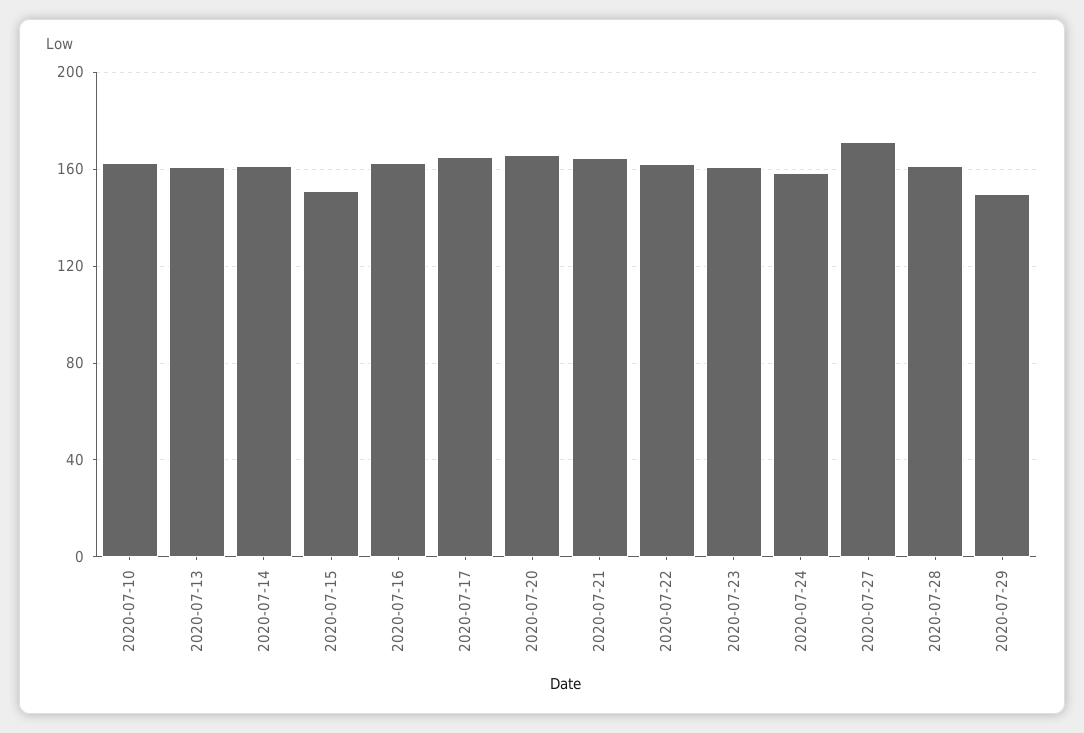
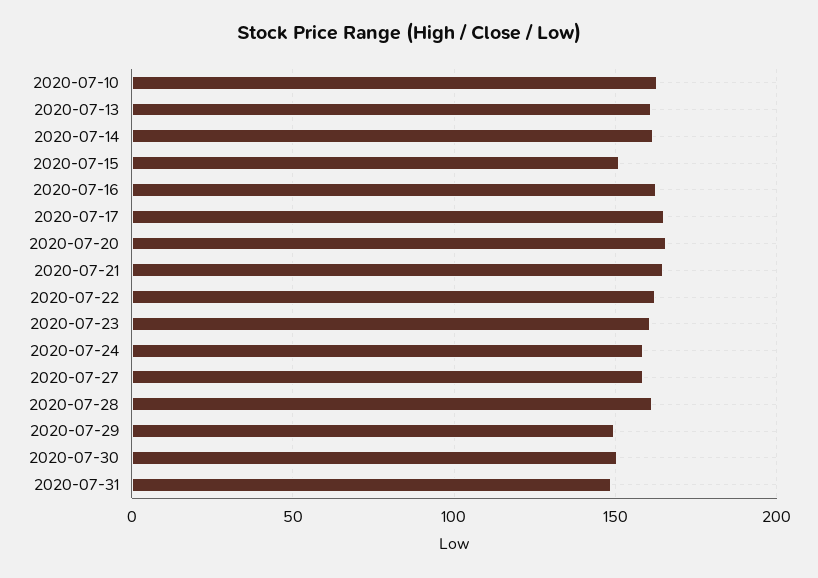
2020-07-27: 170 -> 160
2020-07-30: none -> 150
2020-07-31: none -> 150

